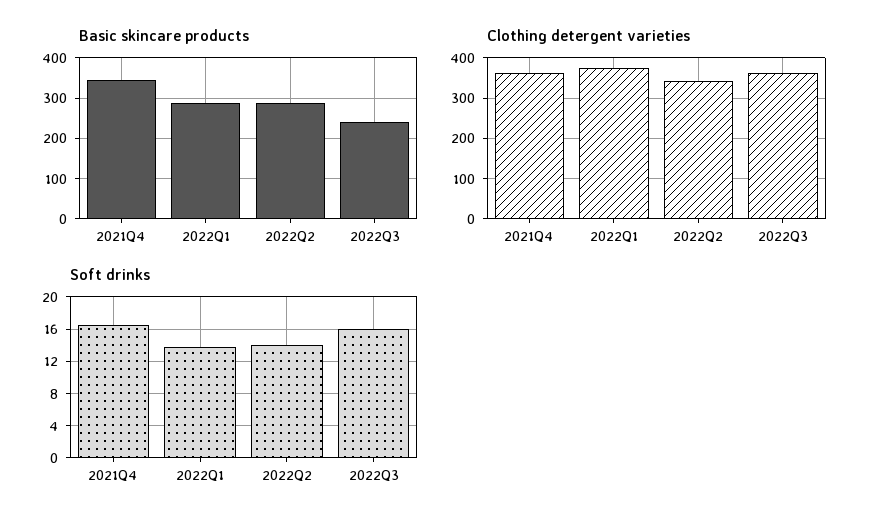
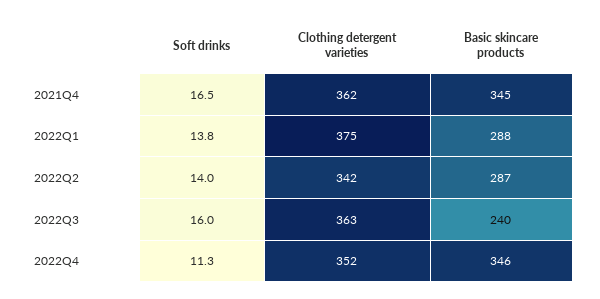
Soft drinks, 2022Q4: none -> 11.3
Clothing detergent varieties, 2022Q4: none -> 352
Basic skincare products, 2022Q4: none -> 346

